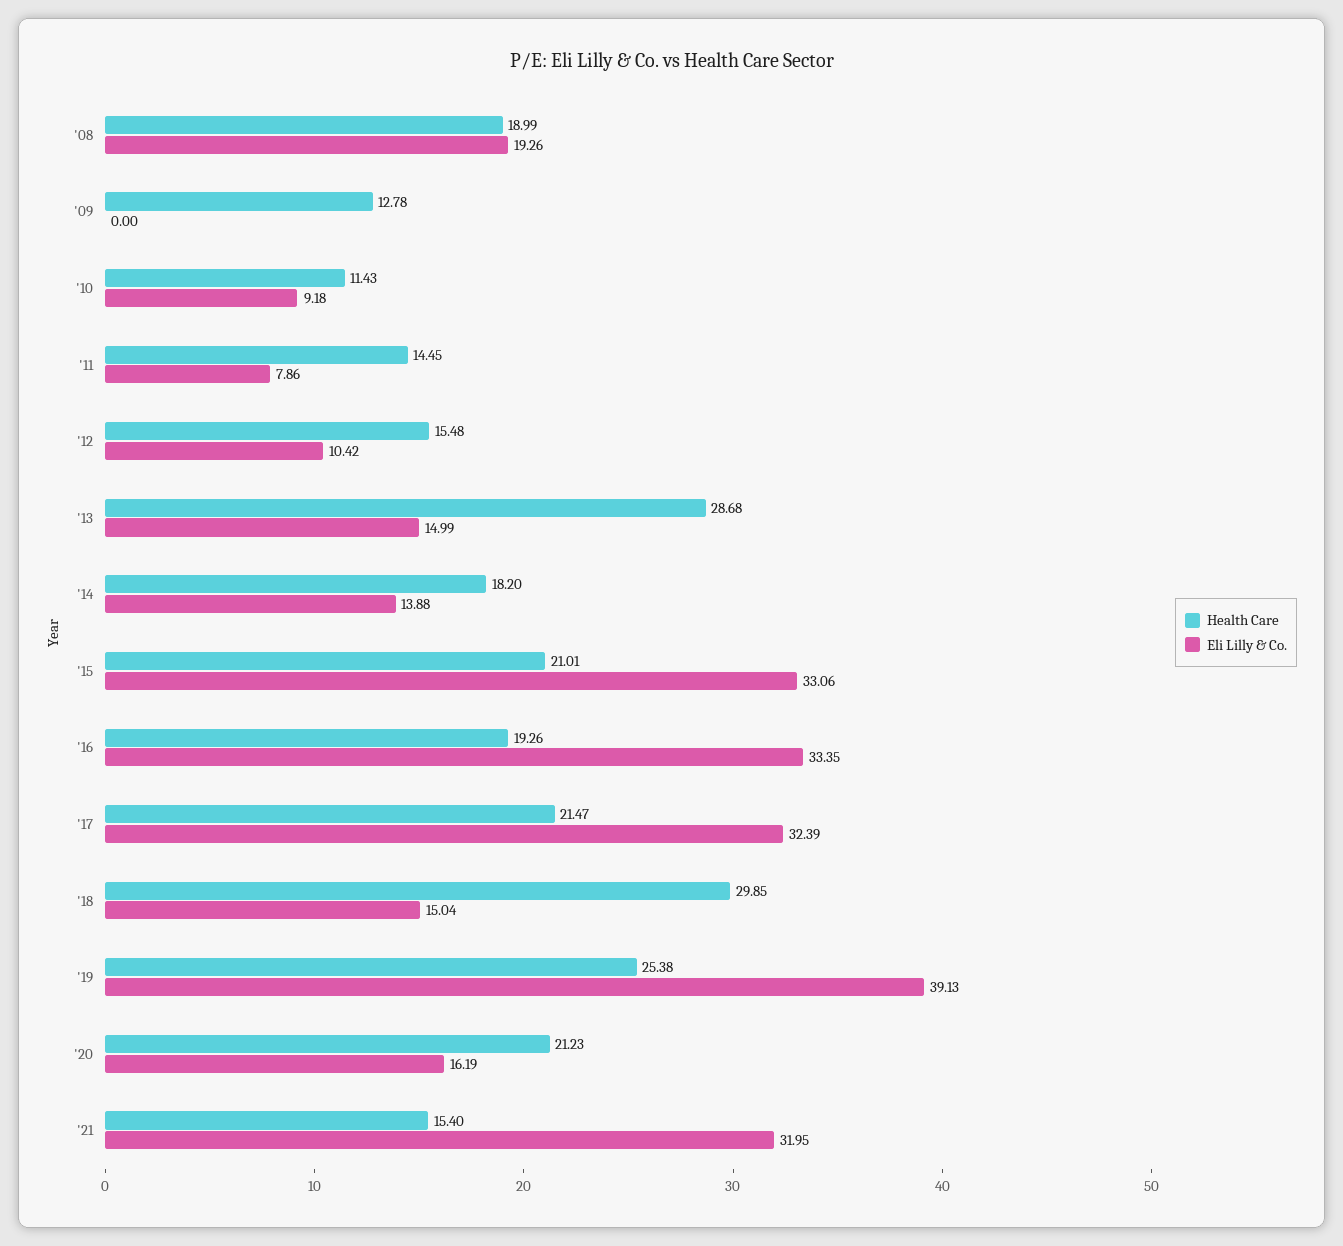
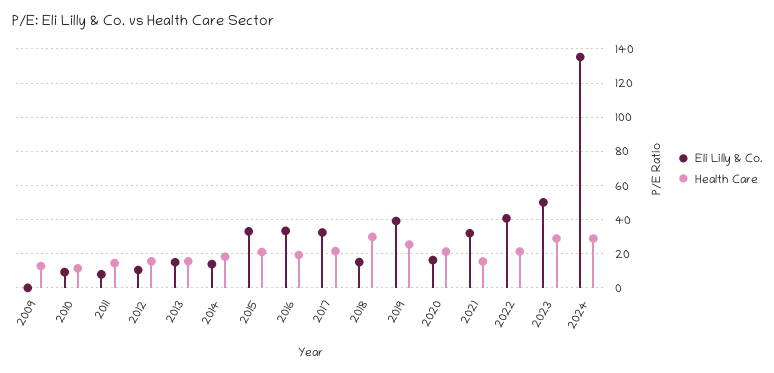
Health Care, '08: 18.99 -> none
Eli Lilly & Co., '08: 19.26 -> none
Health Care, '13: 28.68 -> 15
Eli Lilly & Co., 2022: none -> 40
Health Care, 2022: none -> 20
Eli Lilly & Co., 2023: none -> 50
Health Care, 2023: none -> 30
Eli Lilly & Co., 2024: none -> 135
Health Care, 2024: none -> 30

